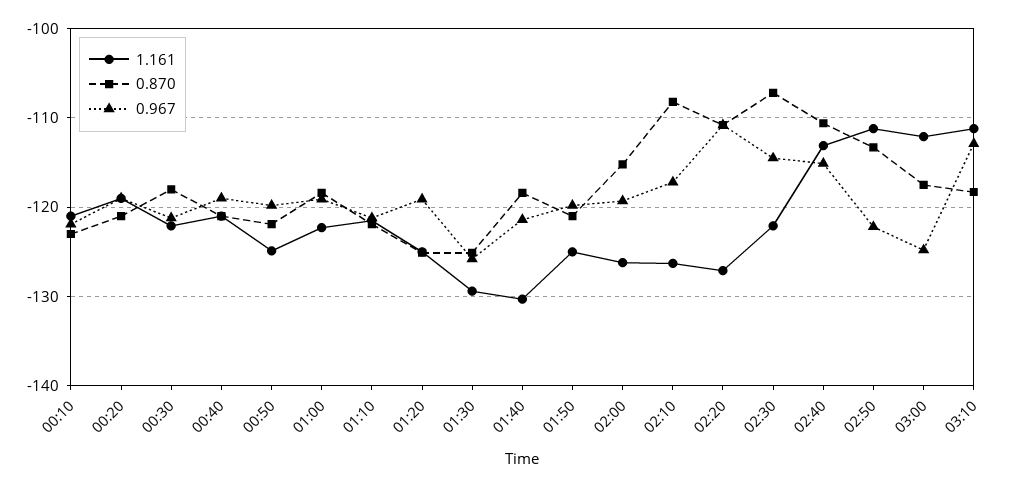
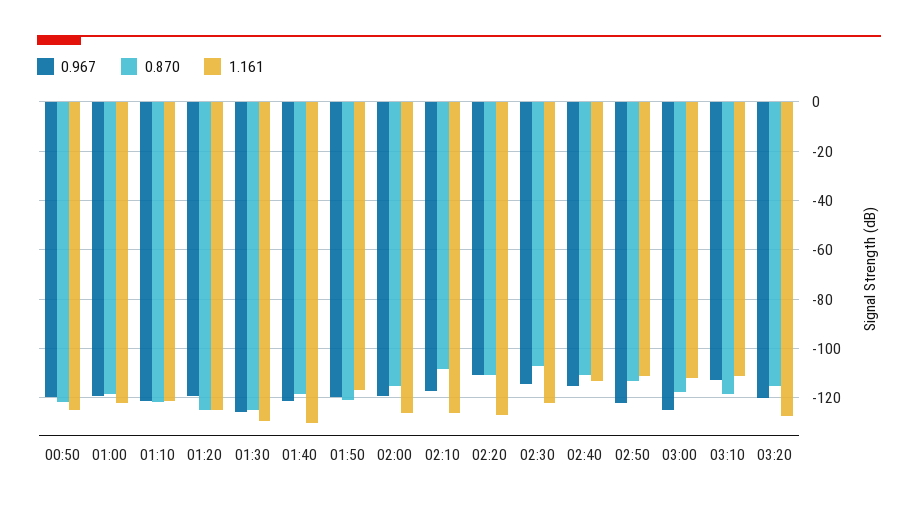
1.161, 00:10: -121 -> none
0.870, 00:10: -123 -> none
0.967, 00:10: -122 -> none
1.161, 00:20: -119 -> none
0.870, 00:20: -121 -> none
0.967, 00:20: -119 -> none
1.161, 00:30: -122 -> none
0.870, 00:30: -118 -> none
0.967, 00:30: -121 -> none
1.161, 00:40: -121 -> none
0.870, 00:40: -121 -> none
0.967, 00:40: -119 -> none
1.161, 01:50: -125 -> -117.5
0.967, 03:20: none -> -120
0.870, 03:20: none -> -115
1.161, 03:20: none -> -127.5

